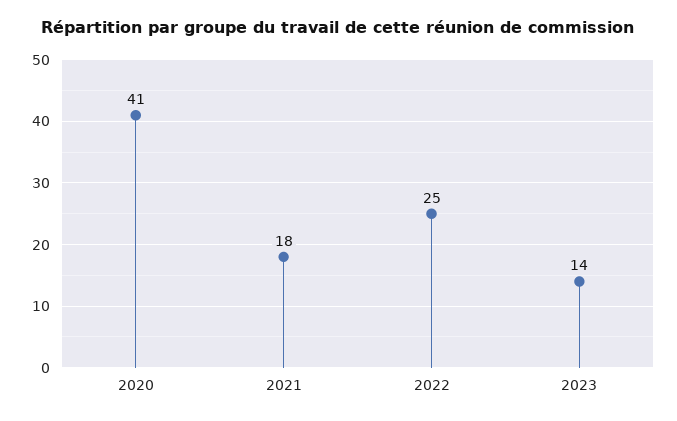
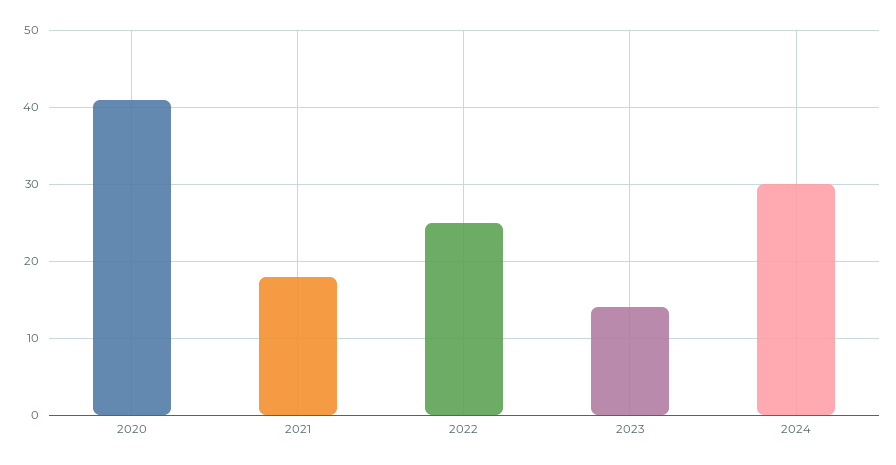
2024: none -> 30

